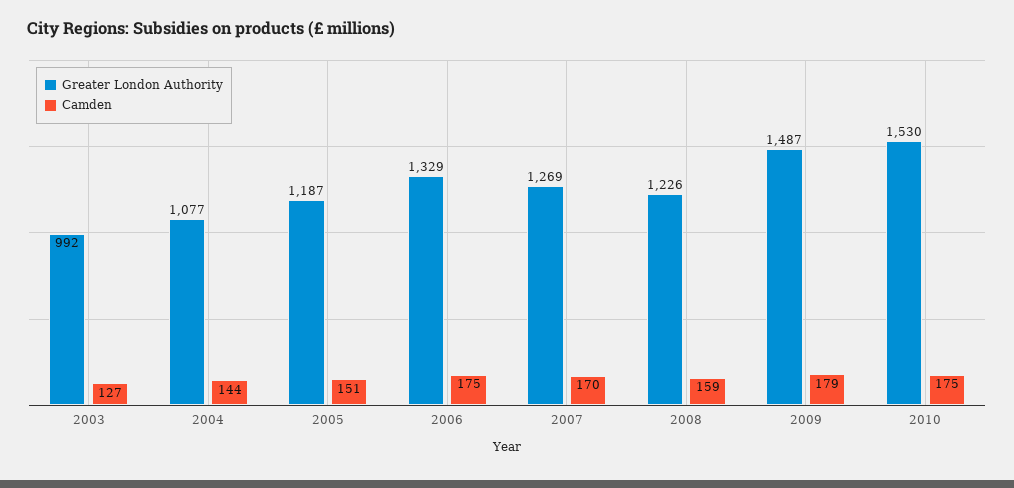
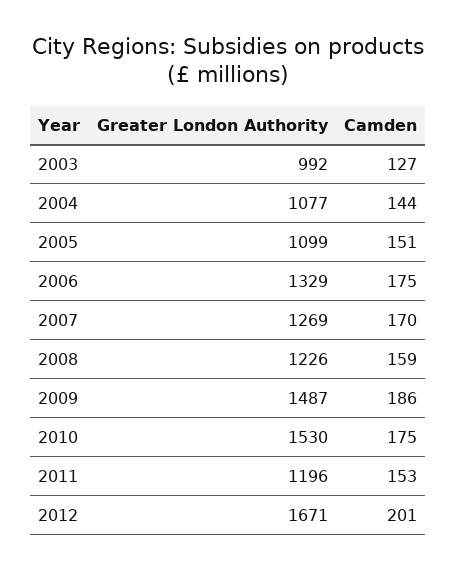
Greater London Authority, 2005: 1187 -> 1099
Camden, 2009: 179 -> 186
Greater London Authority, 2011: none -> 1196
Camden, 2011: none -> 153
Greater London Authority, 2012: none -> 1671
Camden, 2012: none -> 201

